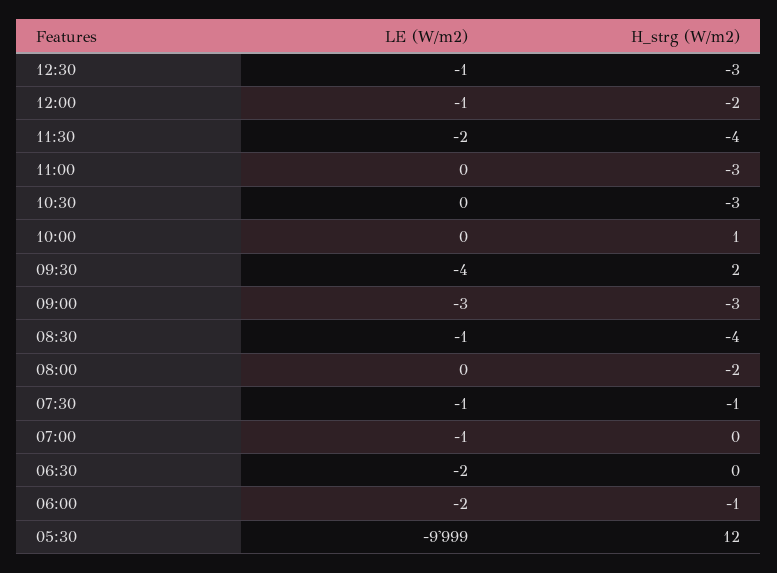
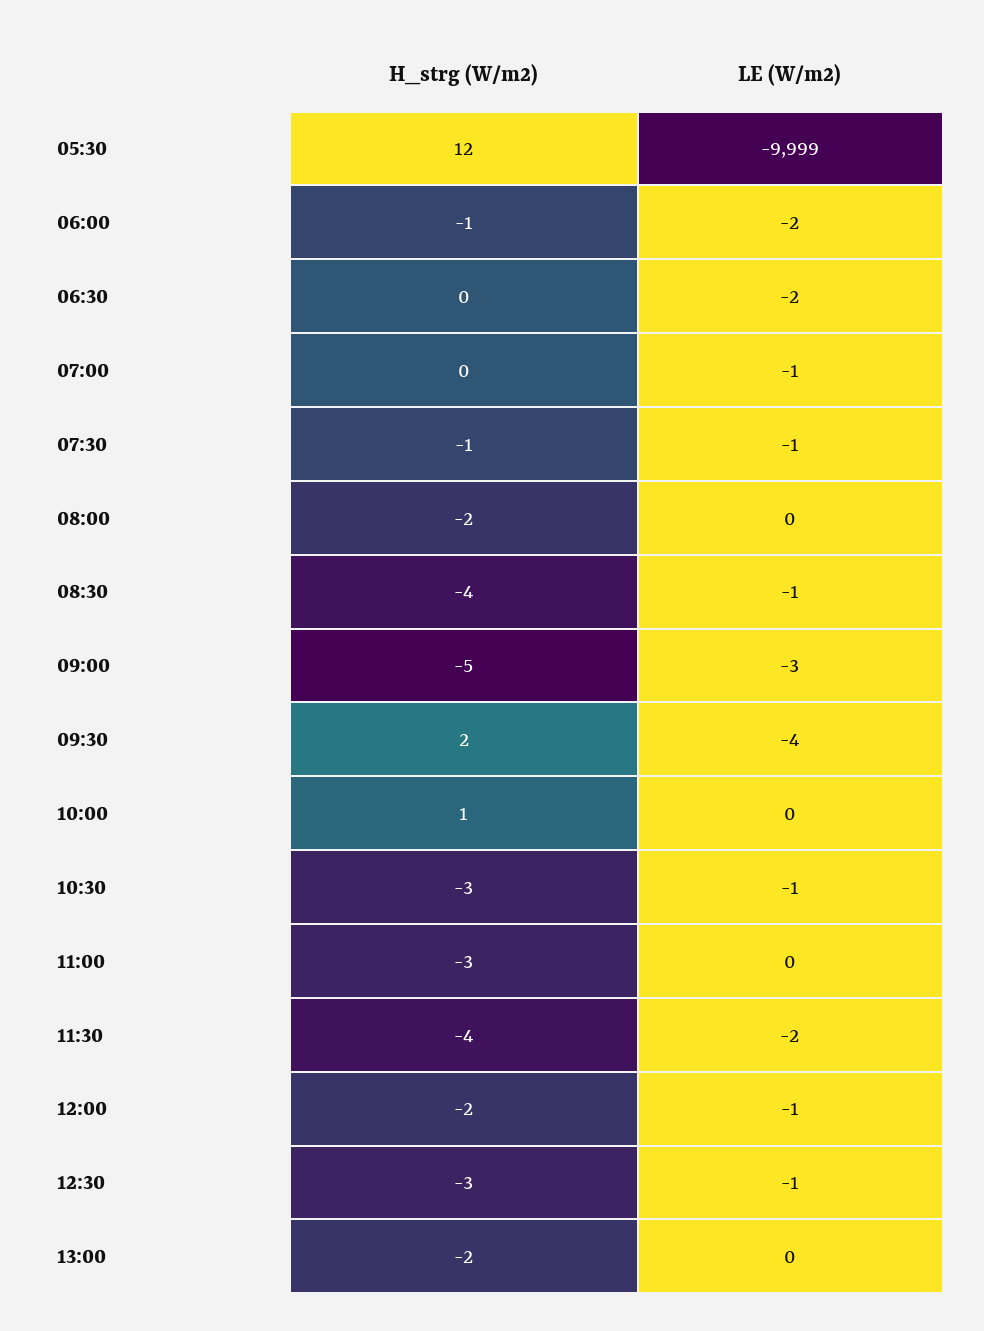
LE (W/m2), 10:30: 0 -> -1
H_strg (W/m2), 09:00: -3 -> -5
H_strg (W/m2), 13:00: none -> -2
LE (W/m2), 13:00: none -> 0

